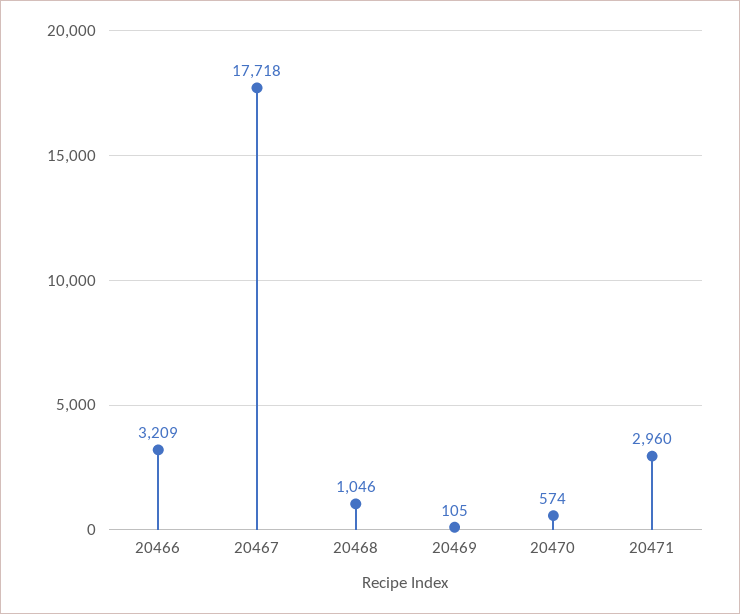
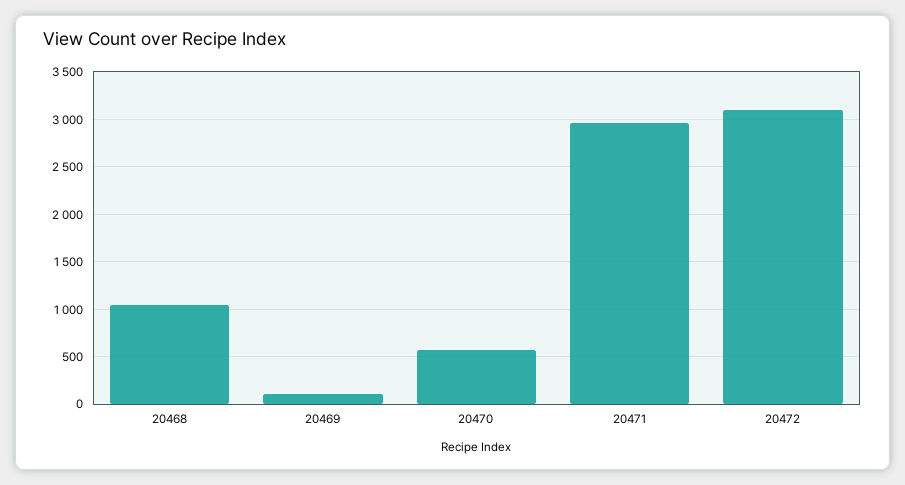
20466: 3209 -> none
20467: 17718 -> none
20472: none -> 3100

